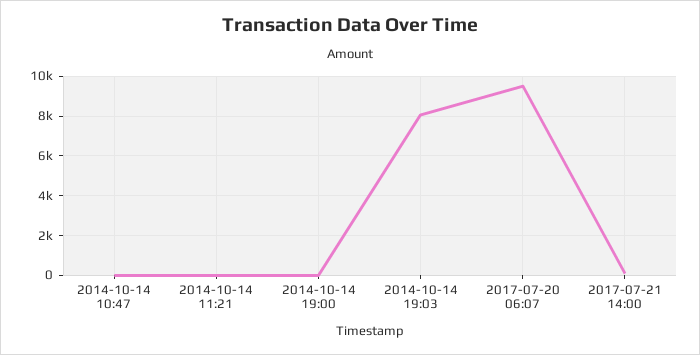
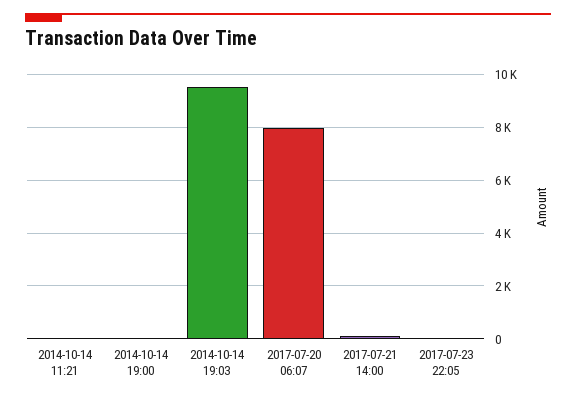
2014-10-14 10:47: 0 -> none
2014-10-14 19:03: 8000 -> 9500
2017-07-20 06:07: 9500 -> 8000
2017-07-23 22:05: none -> 0

